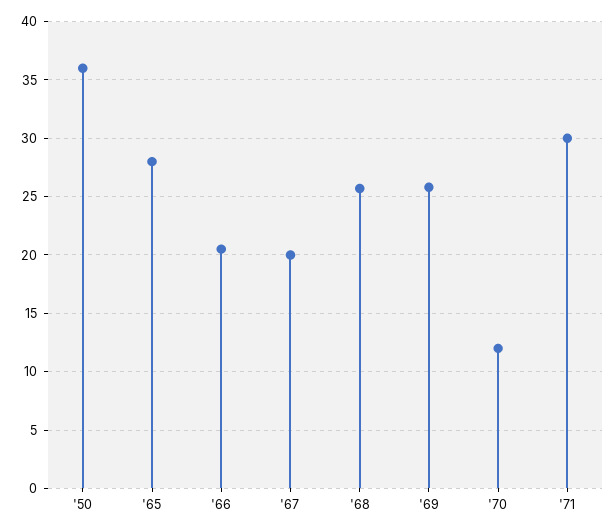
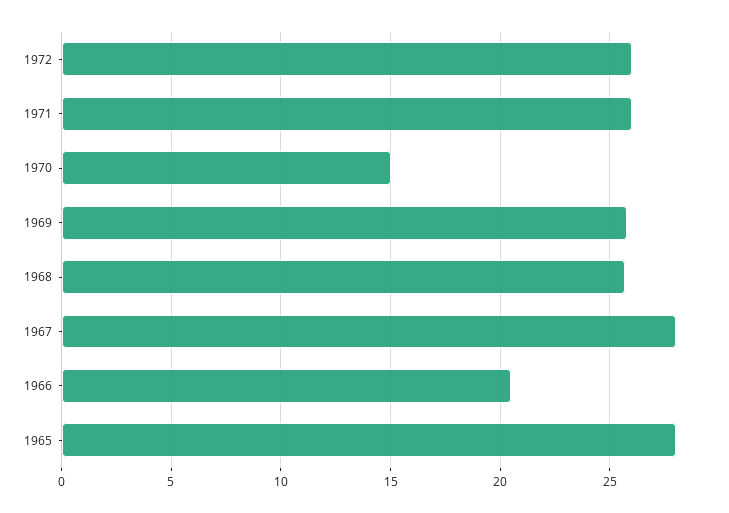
'50: 36 -> none
'67: 20 -> 28
'70: 12 -> 15
'71: 30 -> 26
1972: none -> 26

